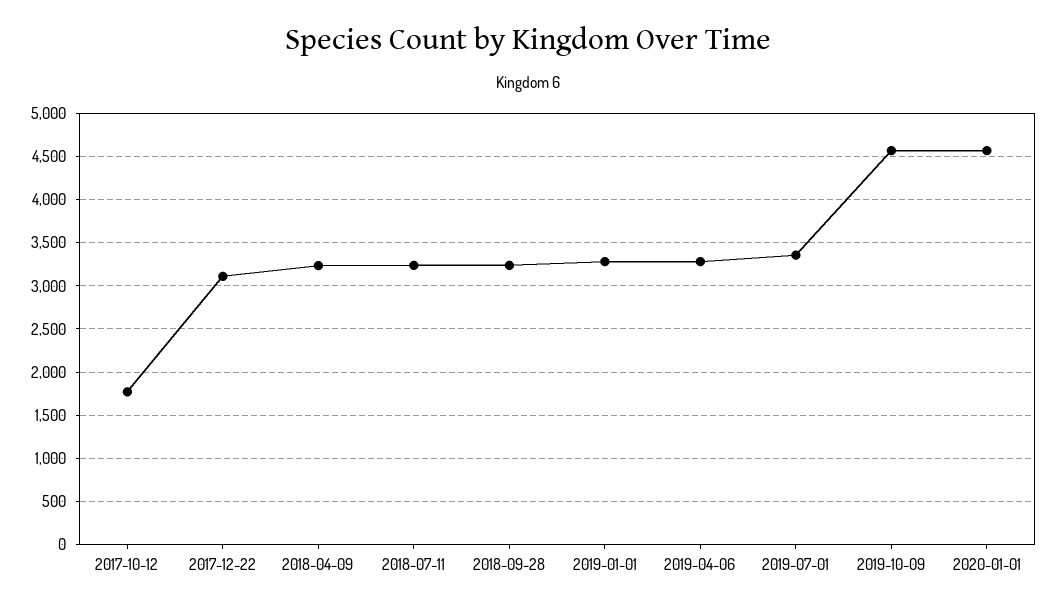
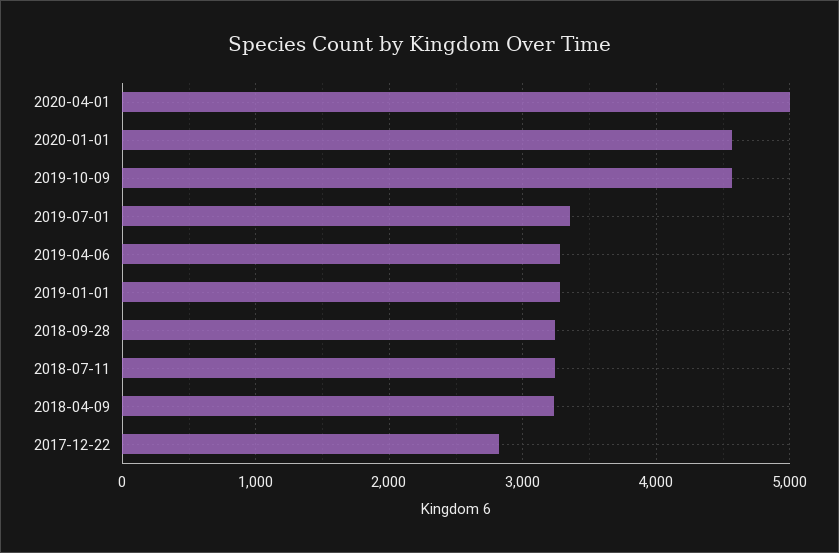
2017-10-12: 1800 -> none
2017-12-22: 3100 -> 2800
2020-04-01: none -> 5000

